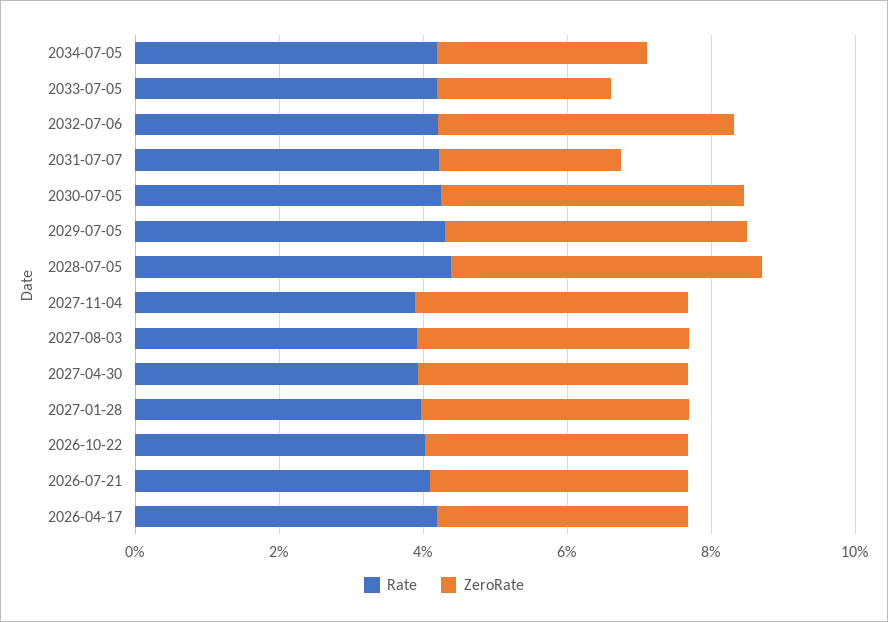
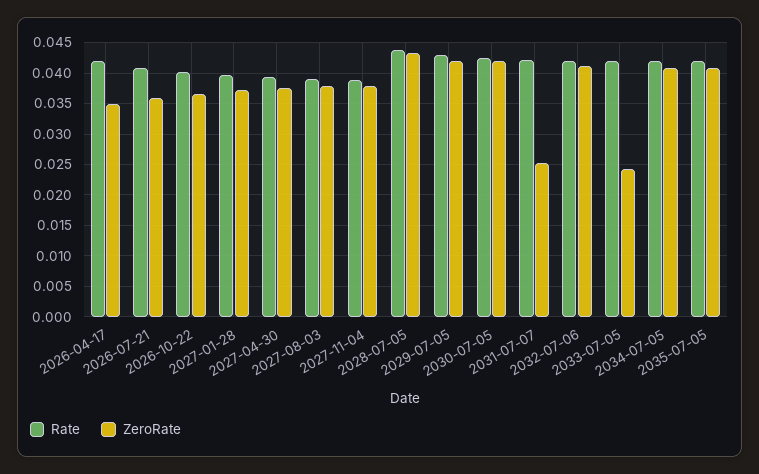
ZeroRate, 2034-07-05: 0.03 -> 0.041
Rate, 2035-07-05: none -> 0.042
ZeroRate, 2035-07-05: none -> 0.041

